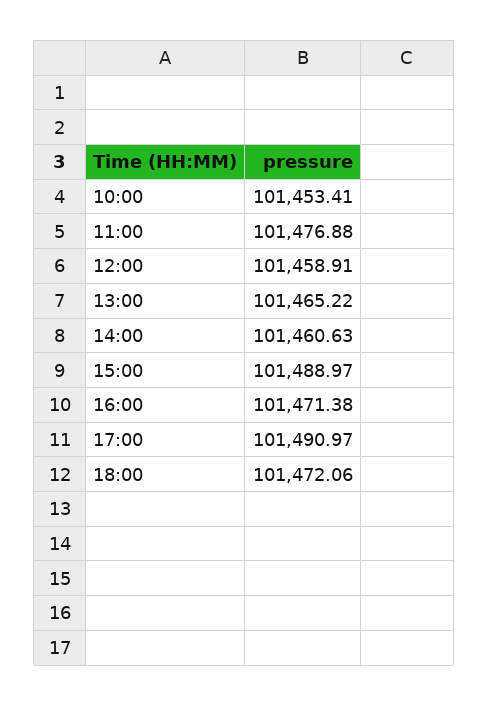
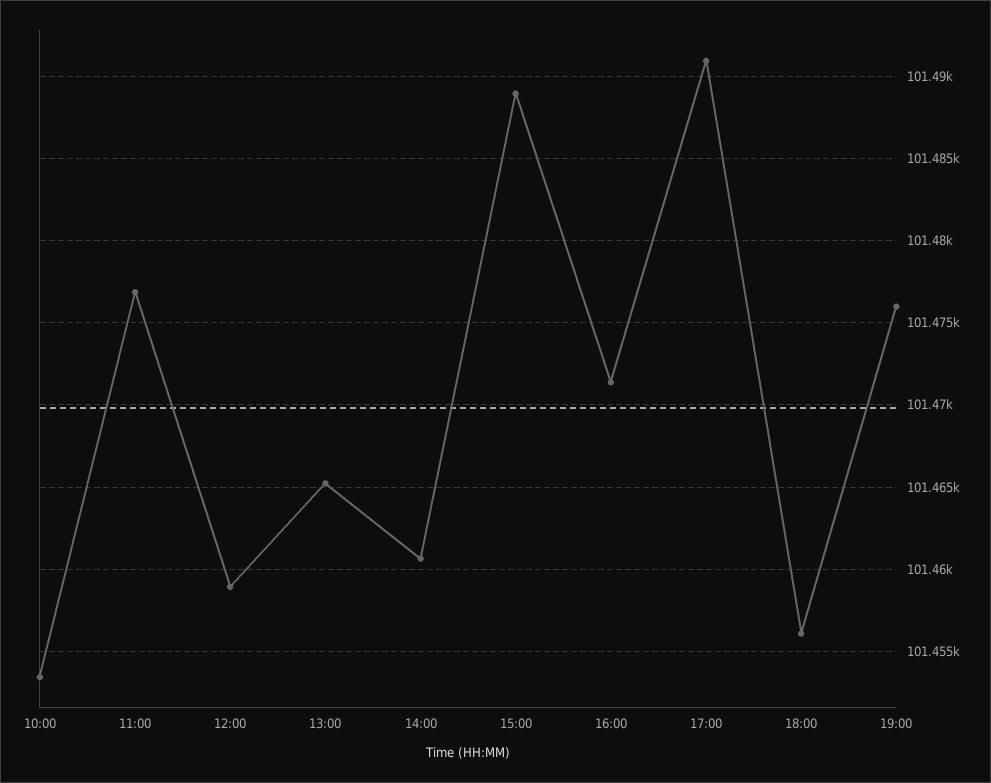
18:00: 101472.06 -> 101456
19:00: none -> 101476

